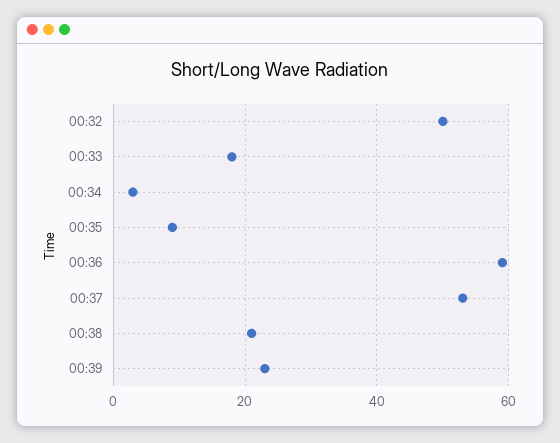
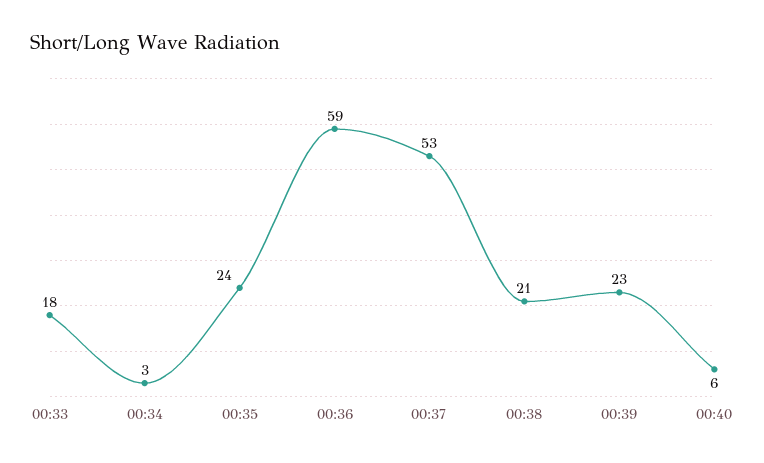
00:32: 50 -> none
00:35: 10 -> 24
00:40: none -> 6

